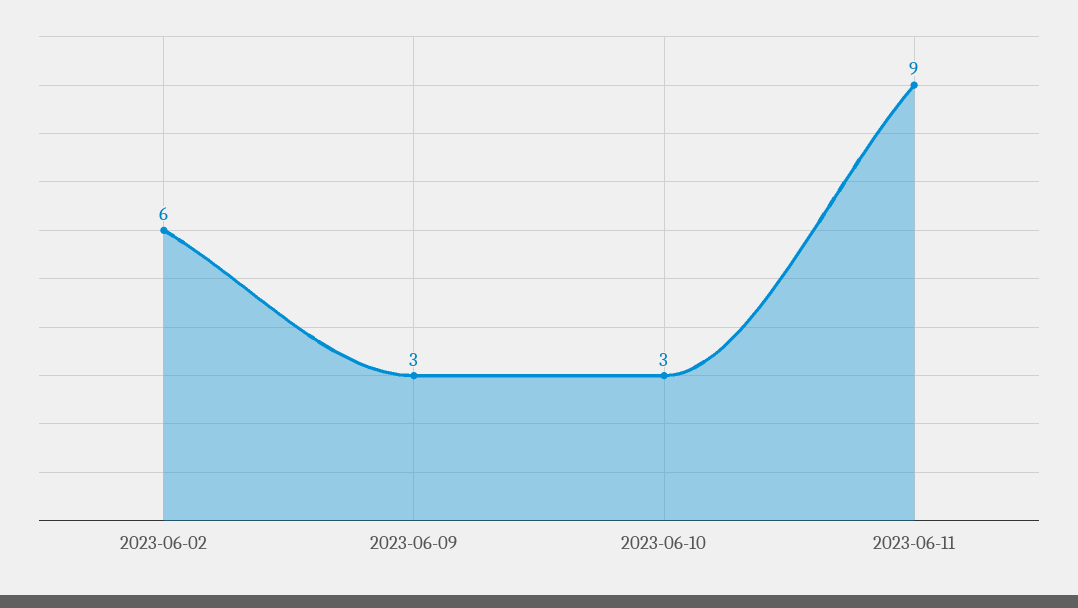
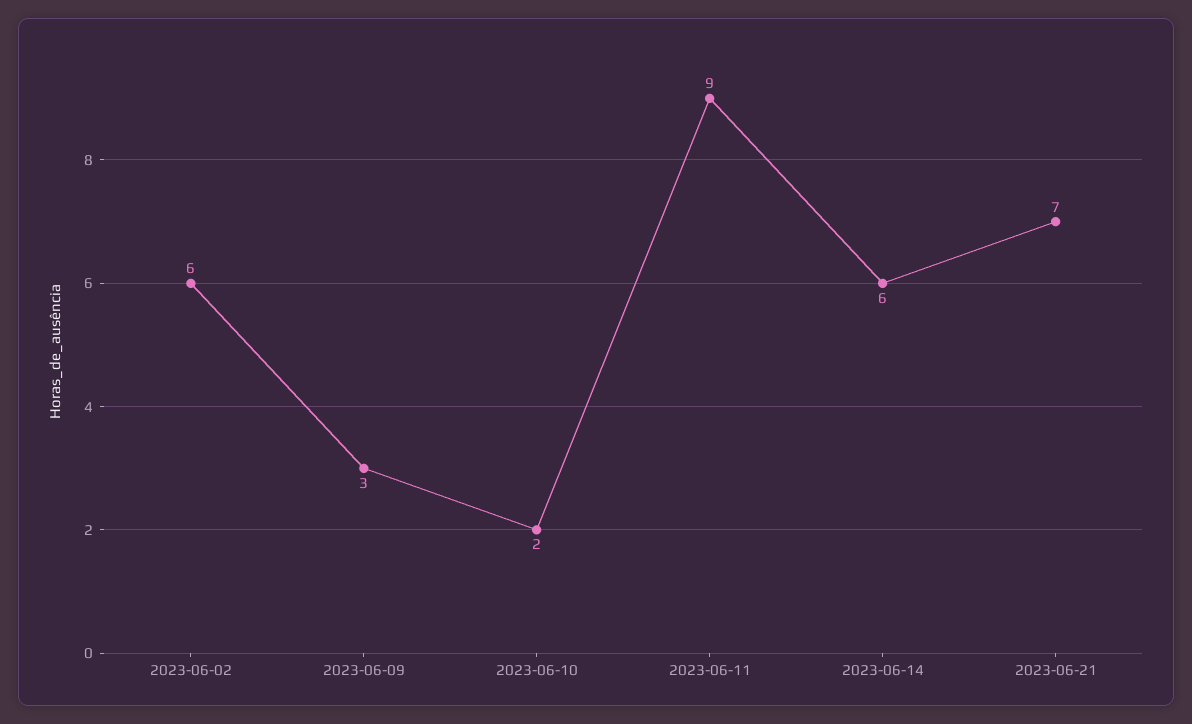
2023-06-10: 3 -> 2
2023-06-14: none -> 6
2023-06-21: none -> 7

